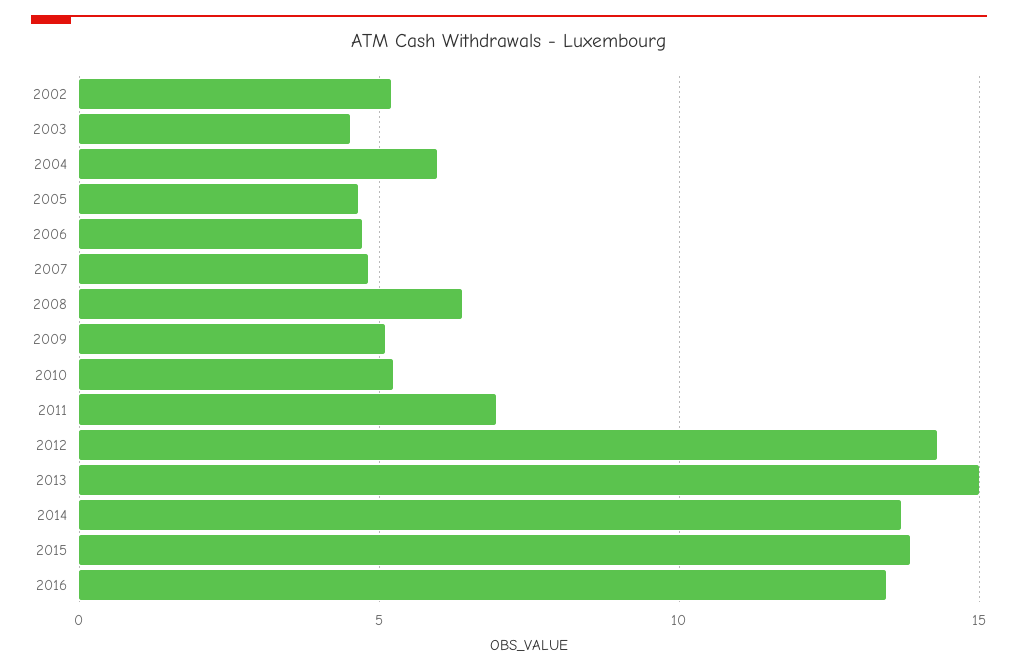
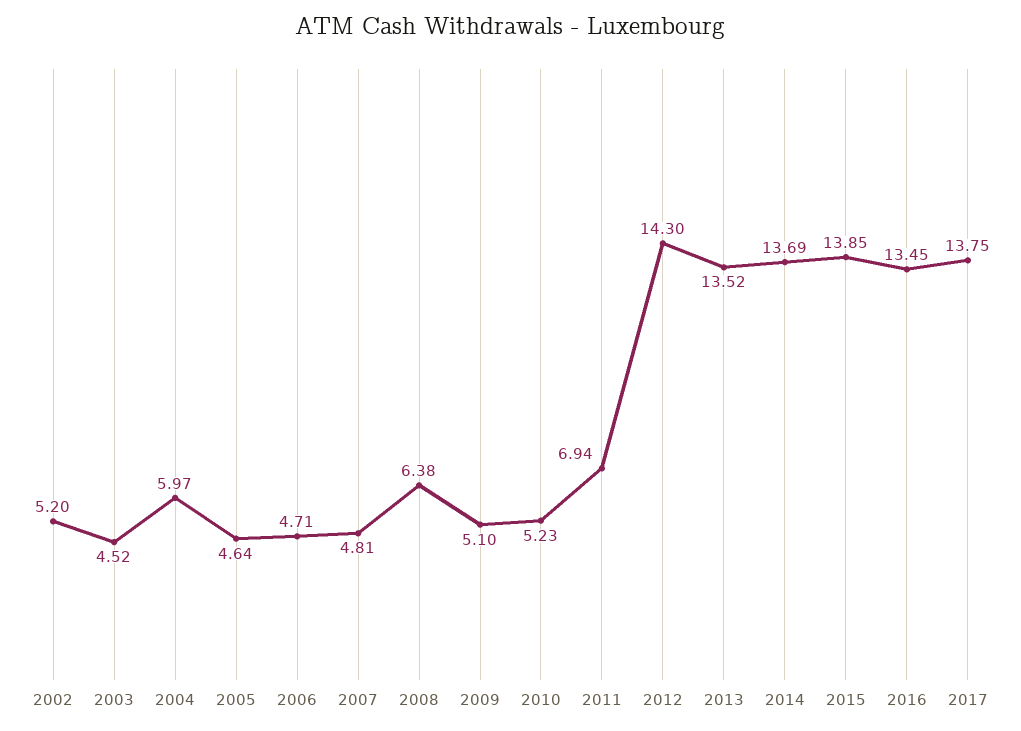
2013: 15 -> 13.52
2017: none -> 13.75

